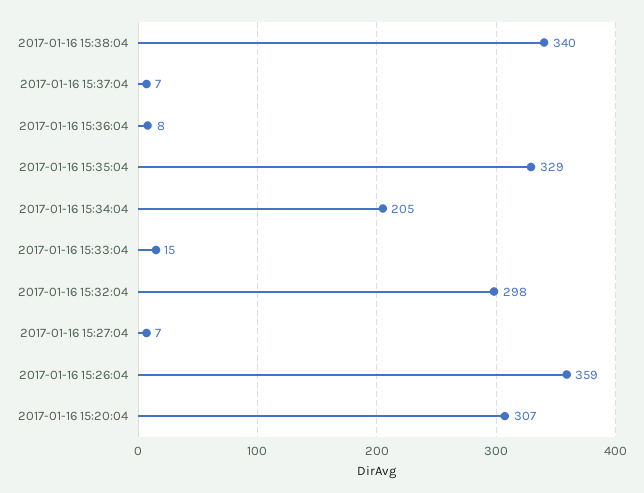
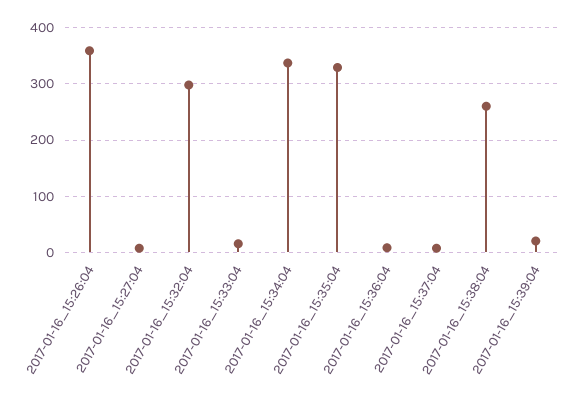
2017-01-16 15:38:04: 340 -> 260
2017-01-16 15:34:04: 205 -> 340
2017-01-16 15:20:04: 307 -> none
2017-01-16_15:39:04: none -> 20

